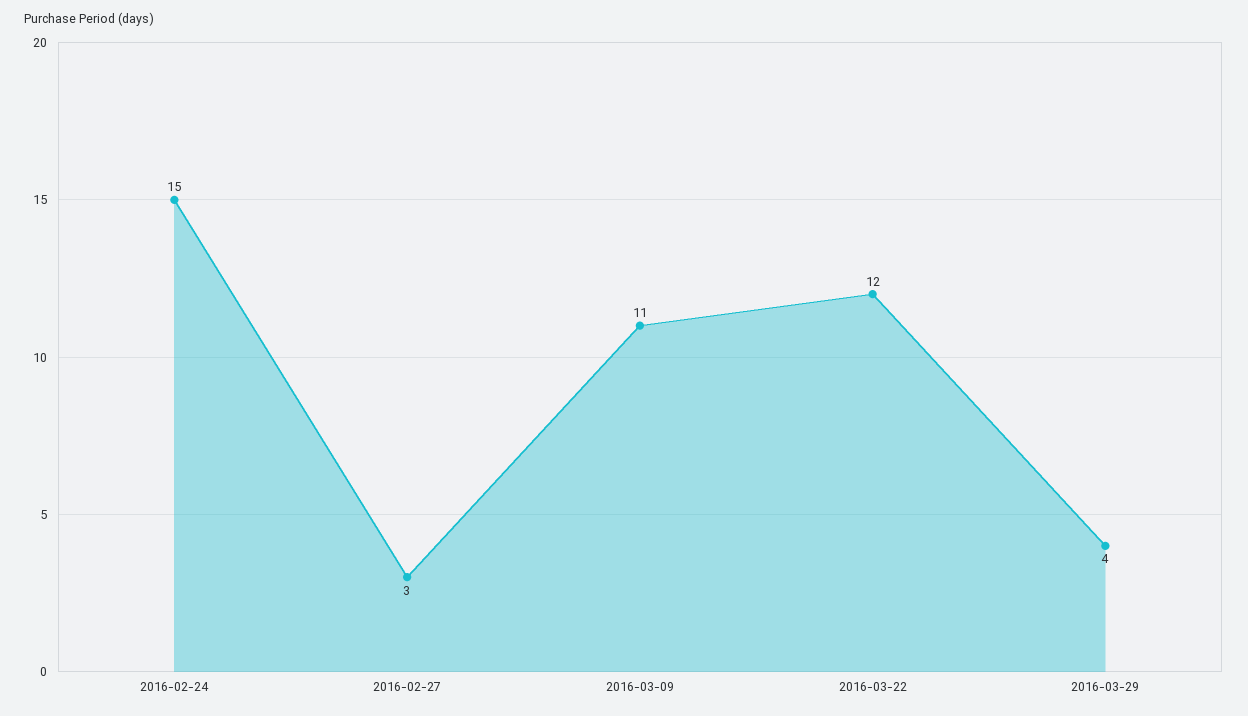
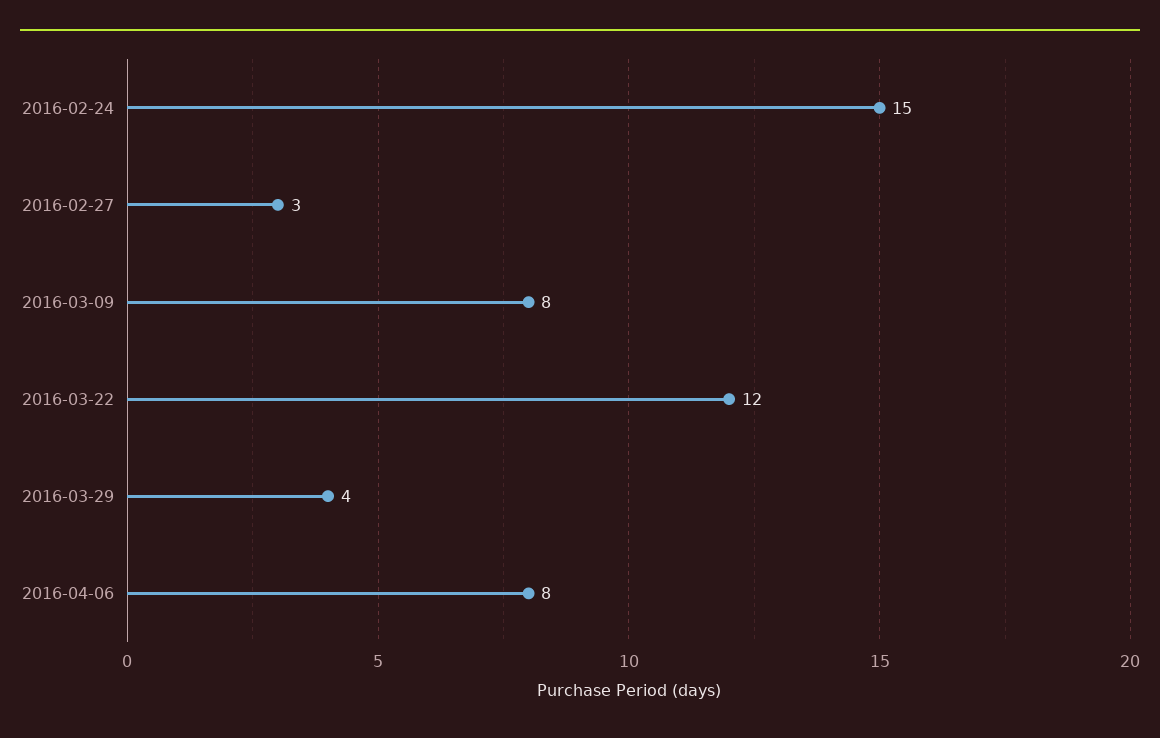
2016-03-09: 11 -> 8
2016-04-06: none -> 8

